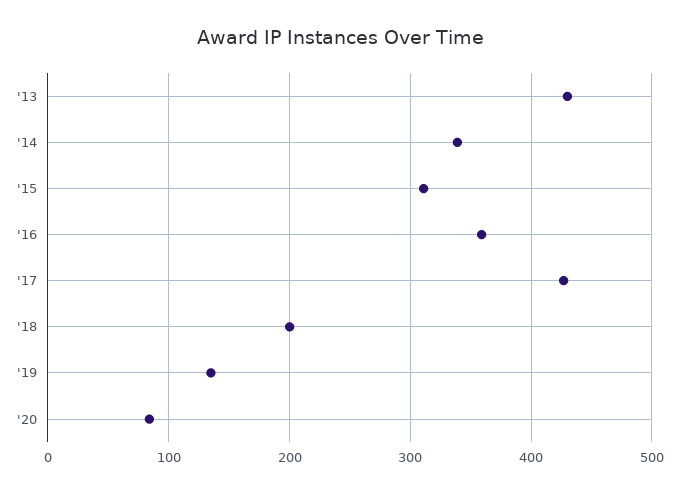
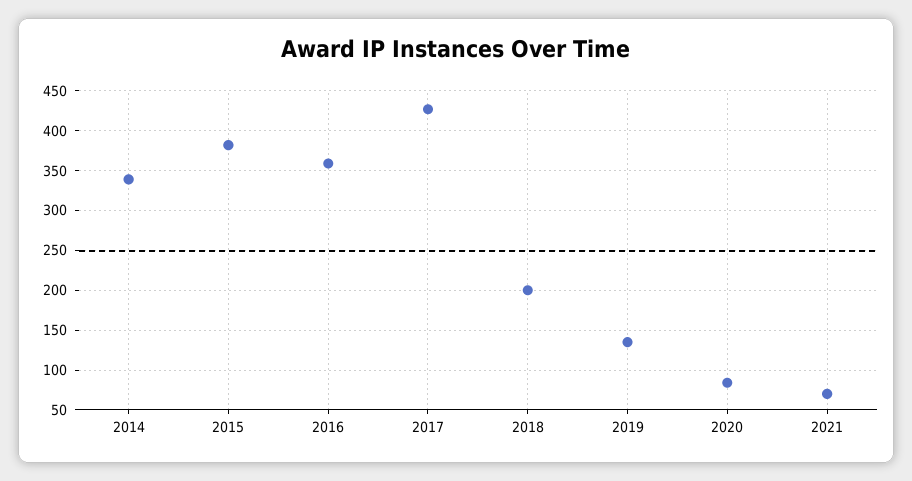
'13: 430 -> none
'15: 310 -> 380
2021: none -> 70

